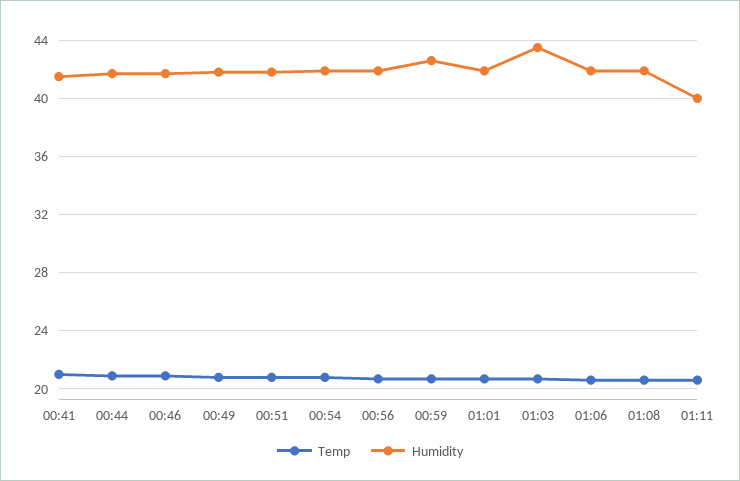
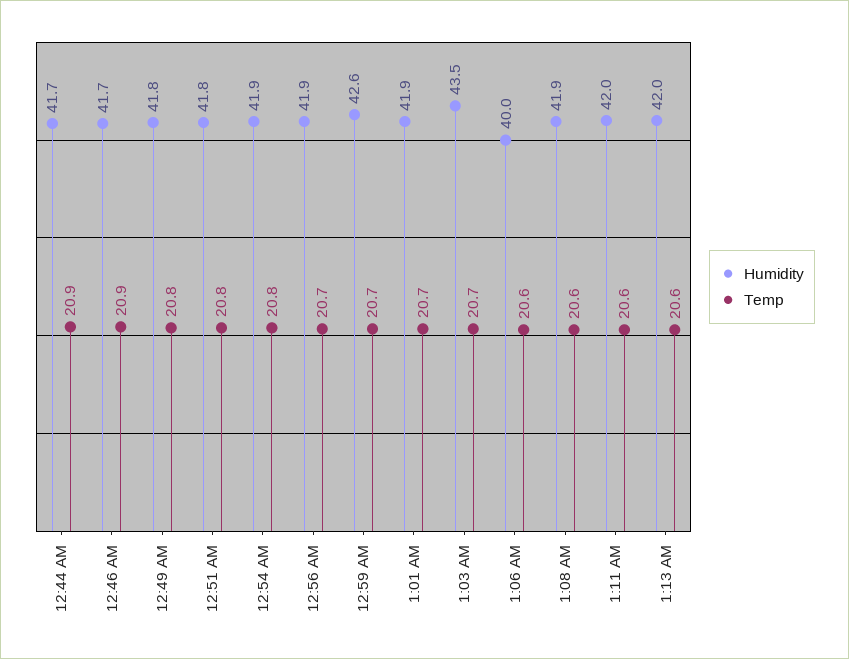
Temp, 00:41: 21 -> none
Humidity, 00:41: 41.5 -> none
Humidity, 01:06: 42 -> 40
Humidity, 01:11: 40 -> 42
Humidity, 1:13 AM: none -> 42
Temp, 1:13 AM: none -> 20.6

